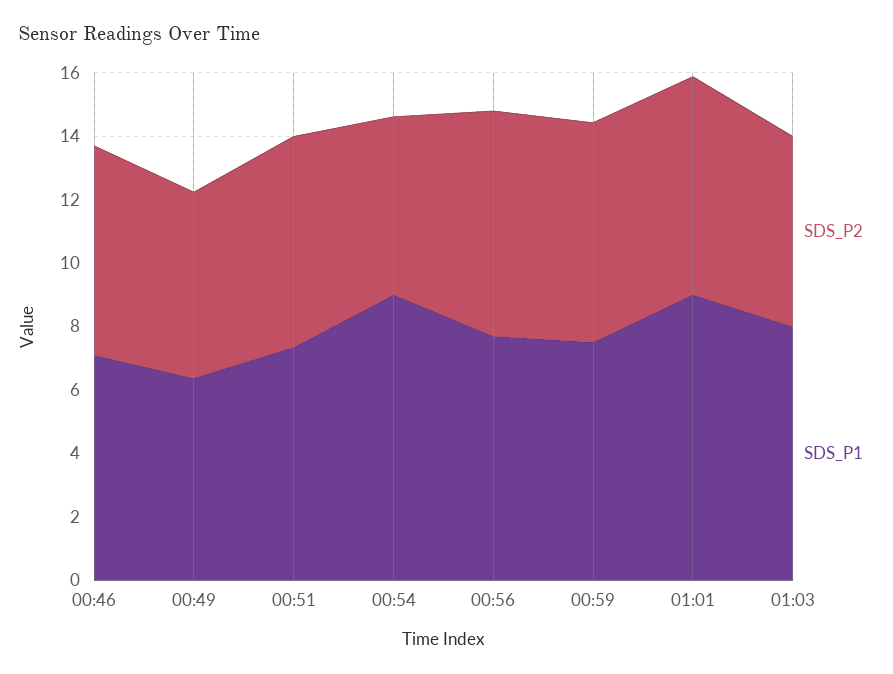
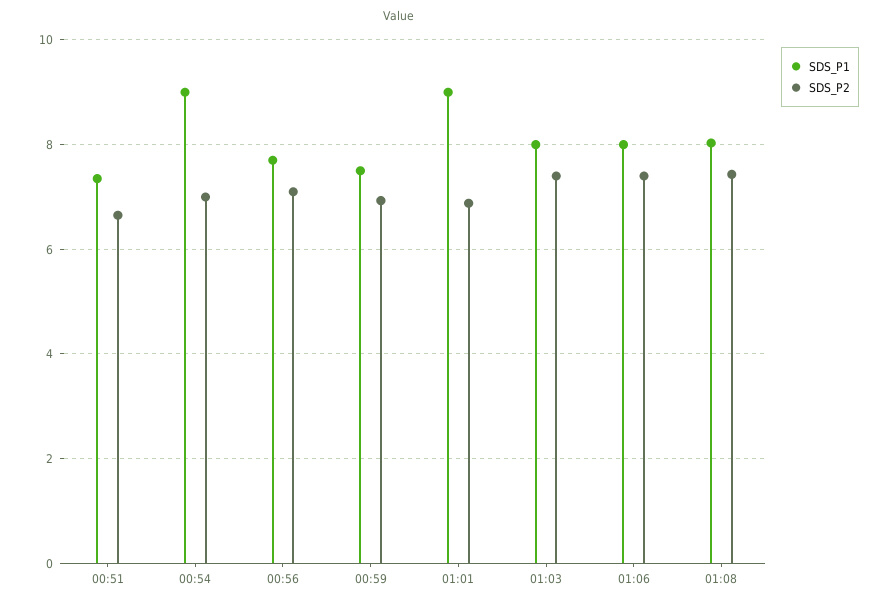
SDS_P2, 00:46: 6.5 -> none
SDS_P1, 00:46: 7 -> none
SDS_P2, 00:49: 6 -> none
SDS_P1, 00:49: 6.5 -> none
SDS_P2, 00:54: 5.5 -> 7
SDS_P2, 01:03: 6 -> 7.4
SDS_P1, 01:06: none -> 8
SDS_P2, 01:06: none -> 7.4
SDS_P1, 01:08: none -> 8
SDS_P2, 01:08: none -> 7.4

